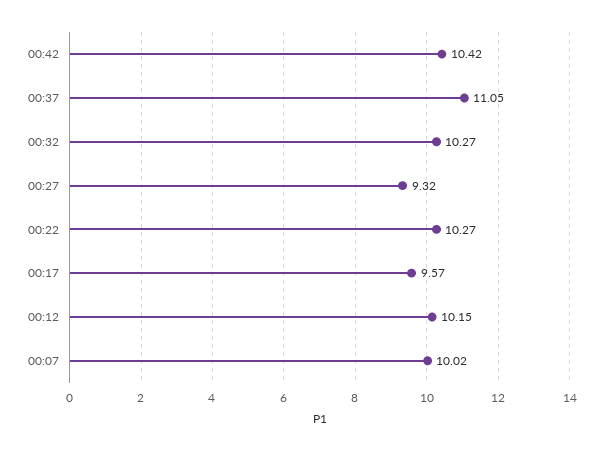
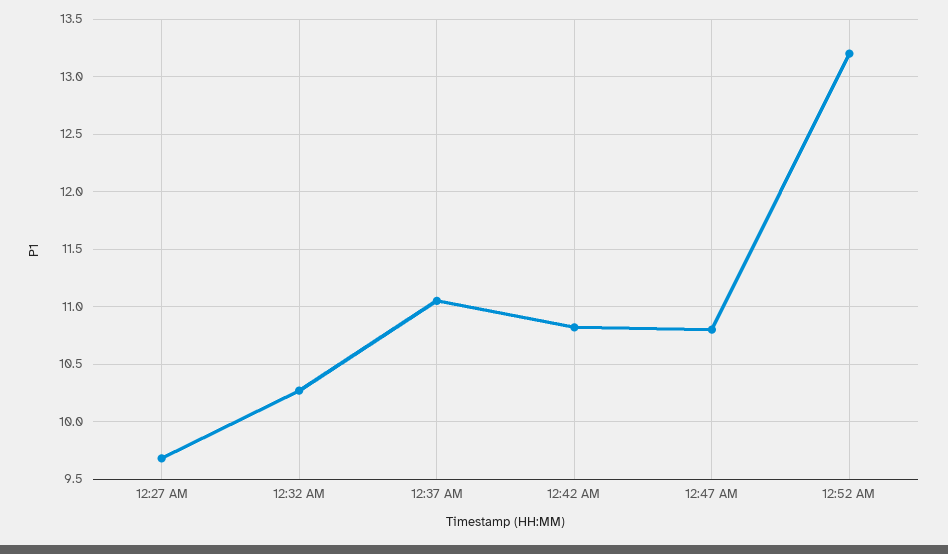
00:42: 10.42 -> 10.8
00:27: 9.32 -> 9.7
00:22: 10.27 -> none
00:17: 9.57 -> none
00:12: 10.15 -> none
00:07: 10.02 -> none
12:47 AM: none -> 10.8
12:52 AM: none -> 13.2

